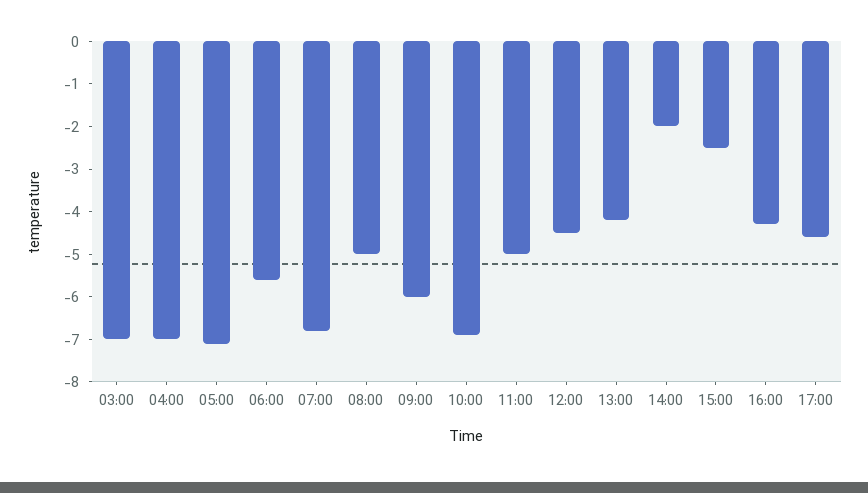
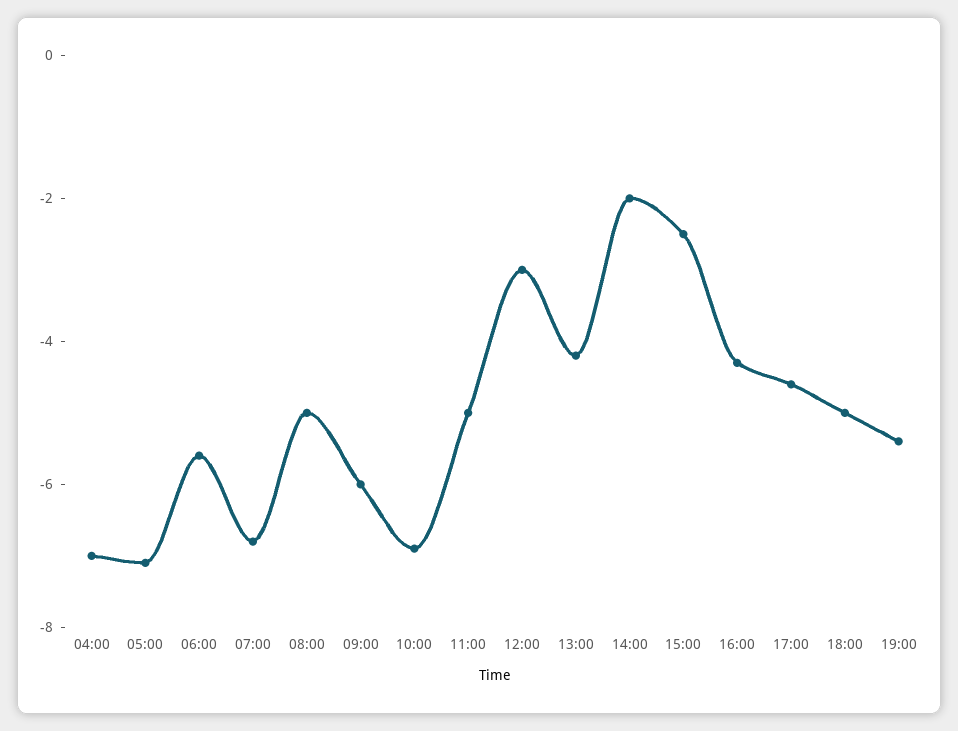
03:00: -7 -> none
12:00: -4.5 -> -3
18:00: none -> -5
19:00: none -> -5.5

